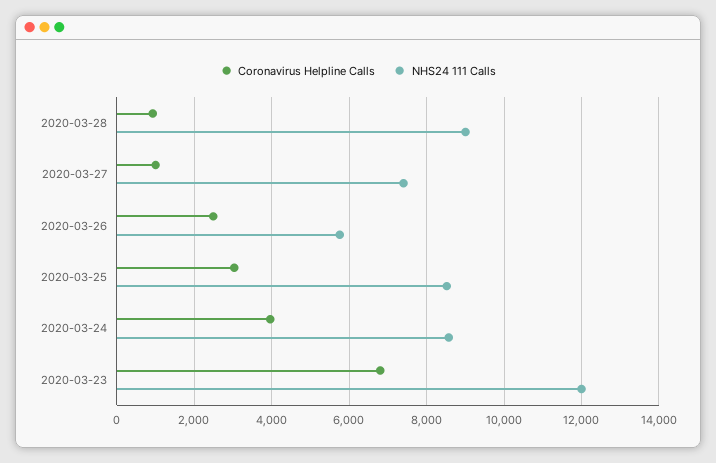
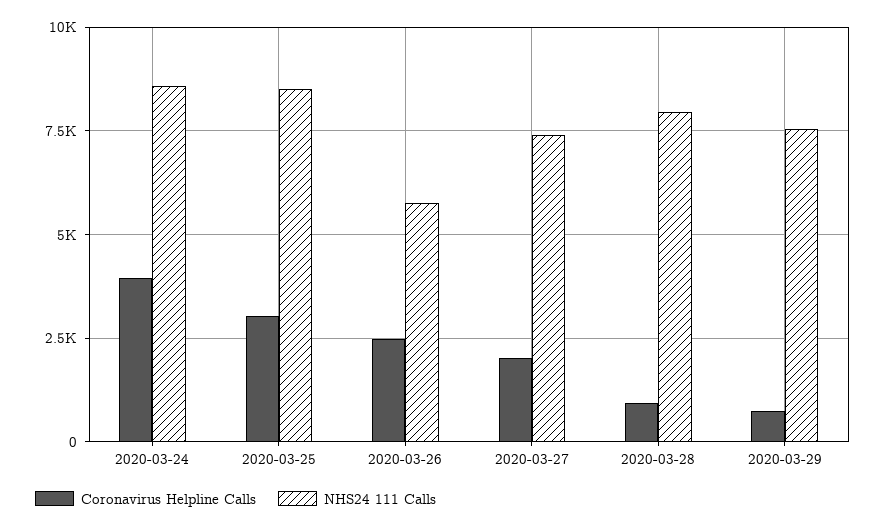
NHS24 111 Calls, 2020-03-28: 9000 -> 8000
Coronavirus Helpline Calls, 2020-03-27: 1000 -> 2000
Coronavirus Helpline Calls, 2020-03-23: 6800 -> none
NHS24 111 Calls, 2020-03-23: 12000 -> none
Coronavirus Helpline Calls, 2020-03-29: none -> 750
NHS24 111 Calls, 2020-03-29: none -> 7500

